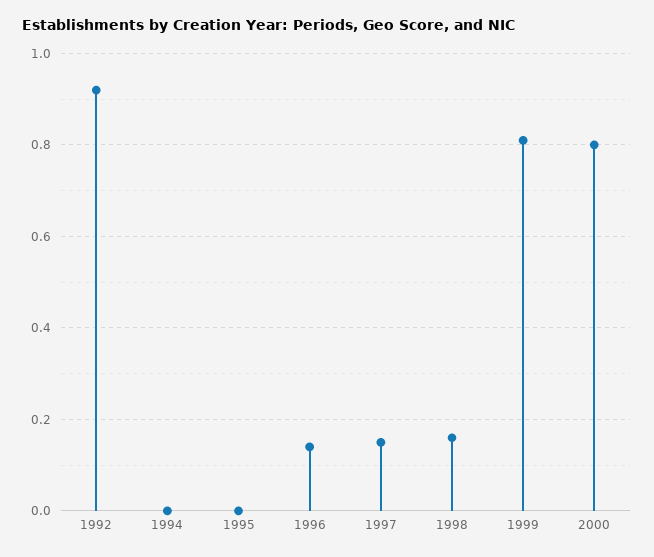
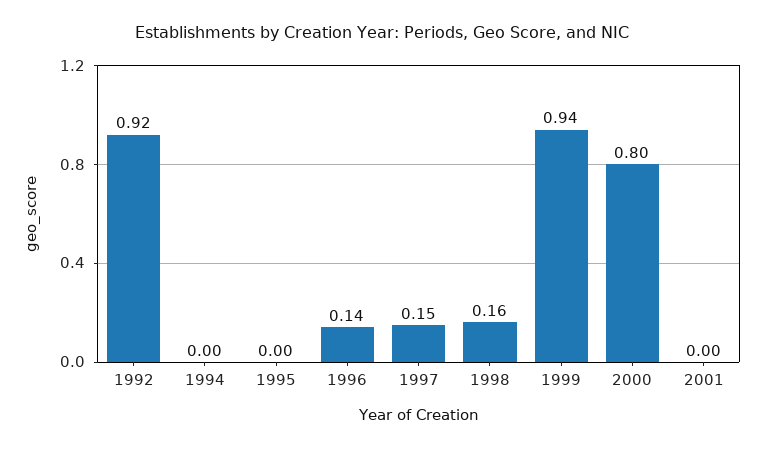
1999: 0.8 -> 0.94
2001: none -> 0

